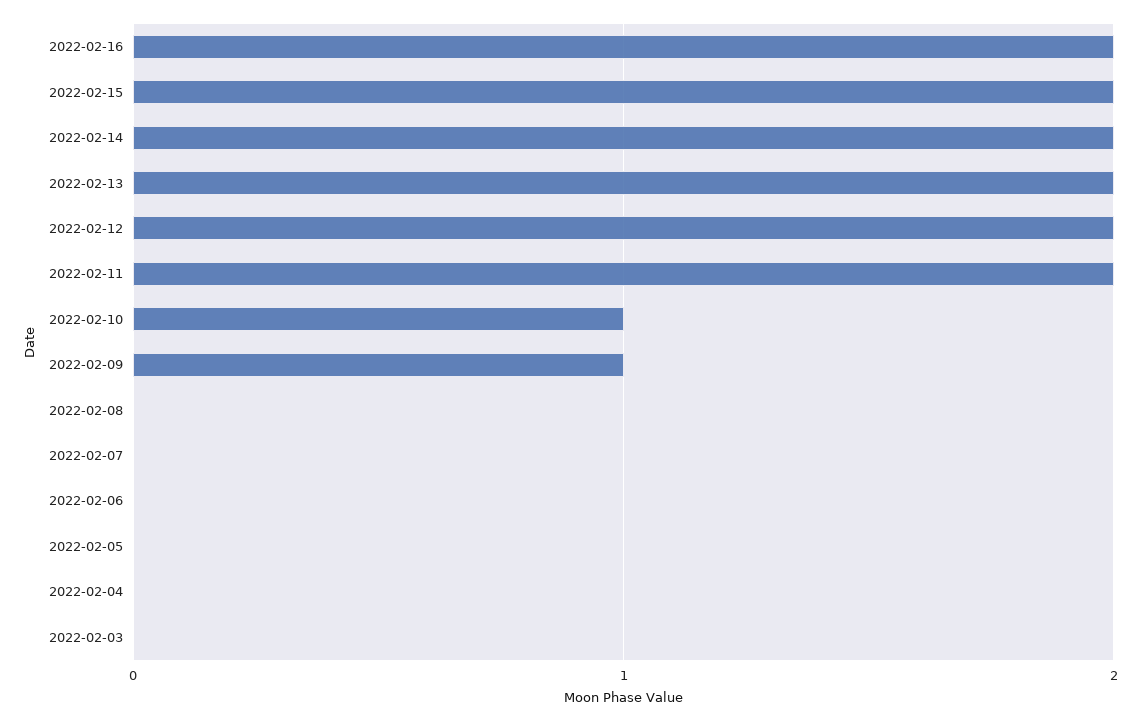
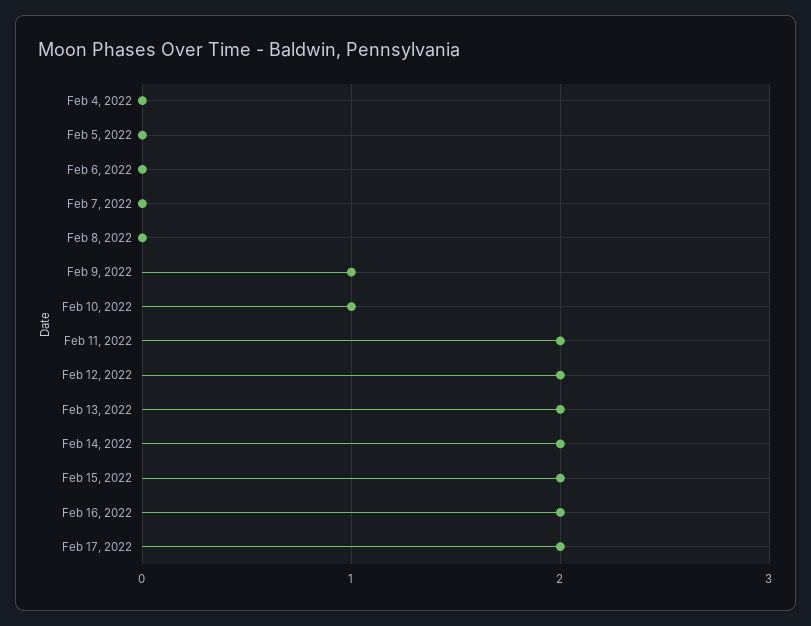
2022-02-03: 0 -> none
Feb 17, 2022: none -> 2

